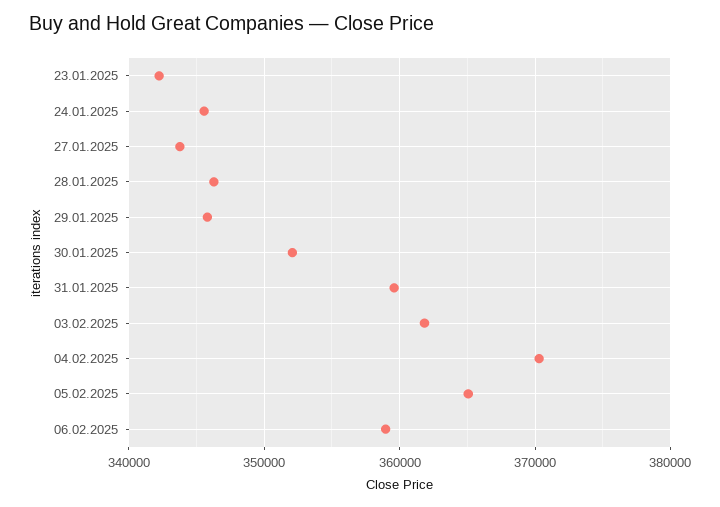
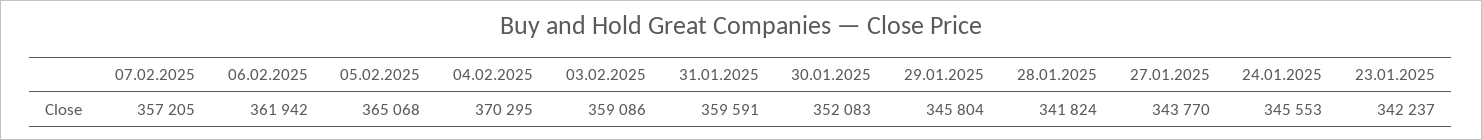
28.01.2025: 346000 -> 341824
03.02.2025: 362000 -> 359086
06.02.2025: 359000 -> 361942
07.02.2025: none -> 357205

